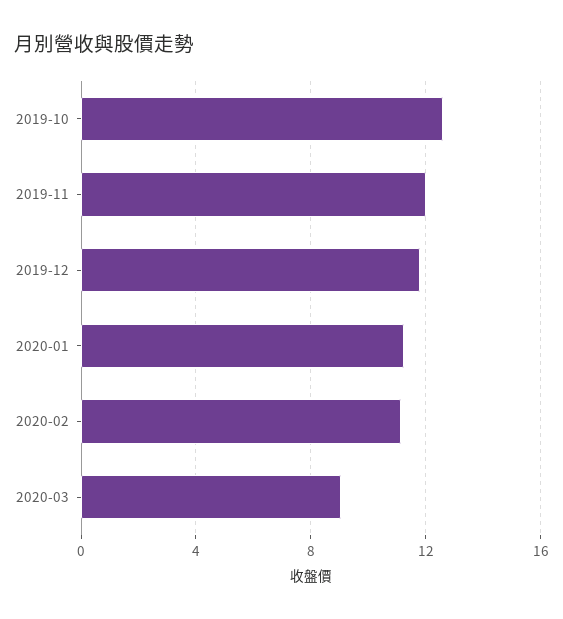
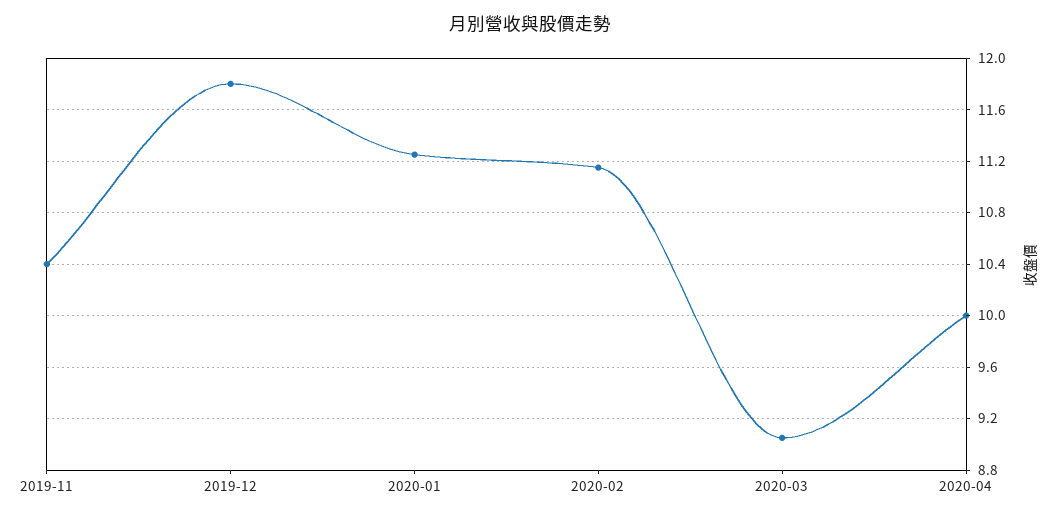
2019-10: 12.5 -> none
2019-11: 12 -> 10.4
2020-04: none -> 10

